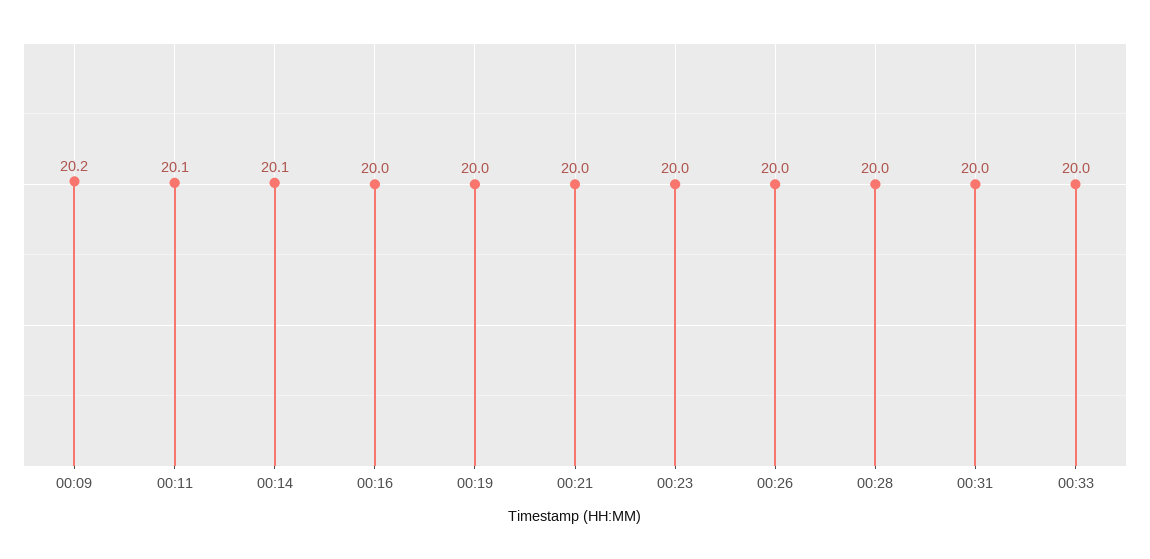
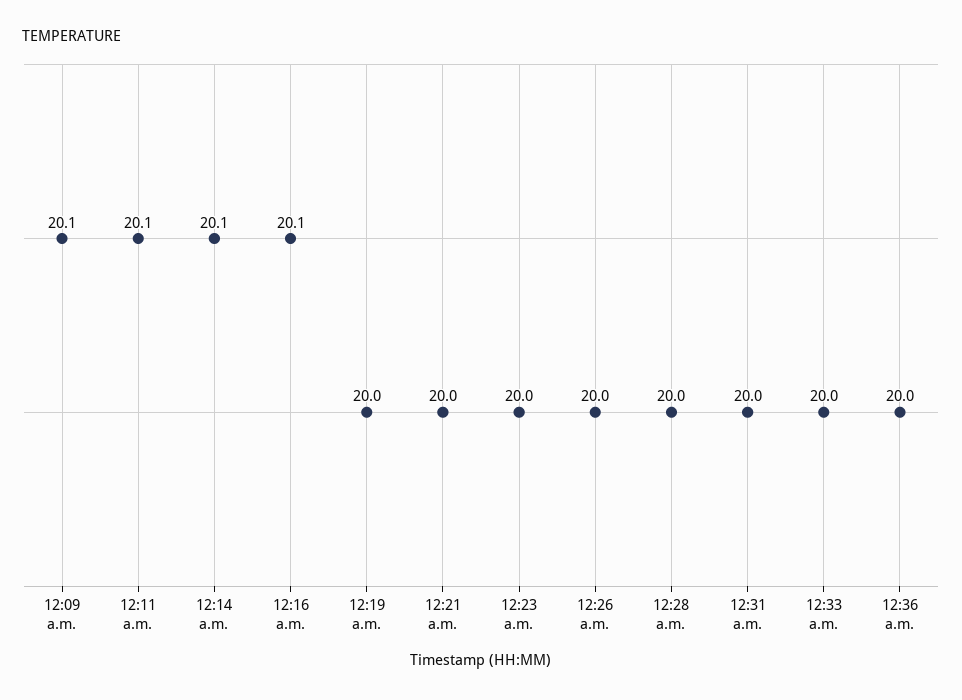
00:09: 20.2 -> 20.1
00:16: 20 -> 20.1
12:36 a.m.: none -> 20

